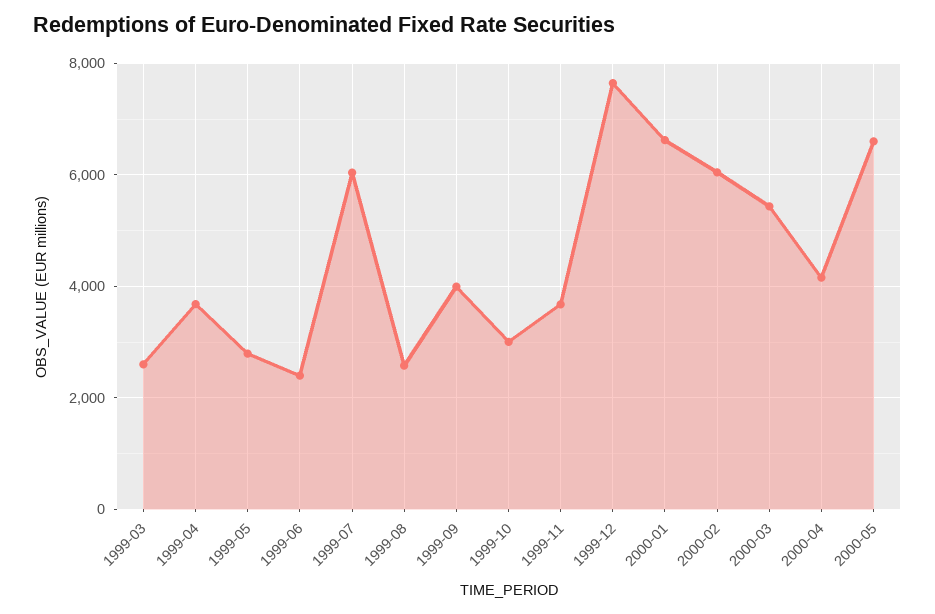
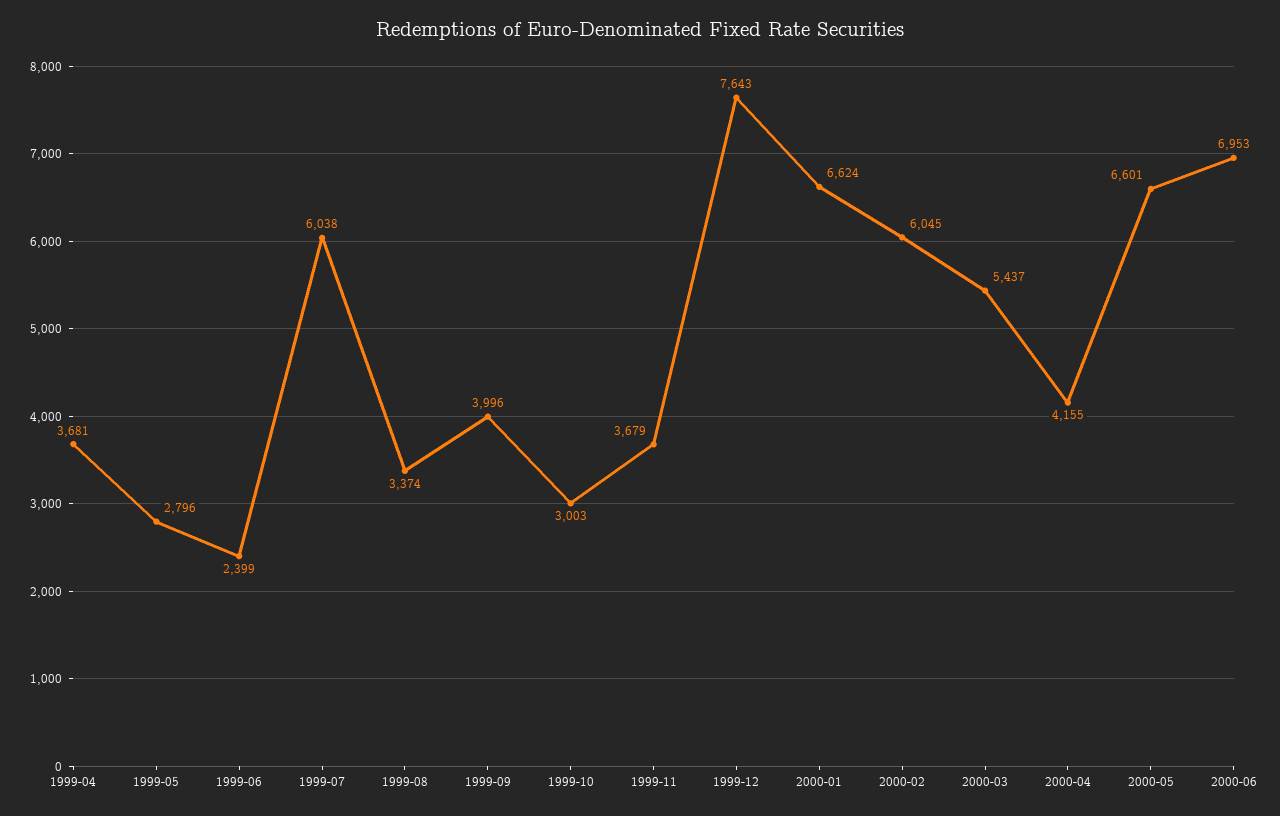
1999-03: 2600 -> none
1999-08: 2600 -> 3374
2000-06: none -> 6953

